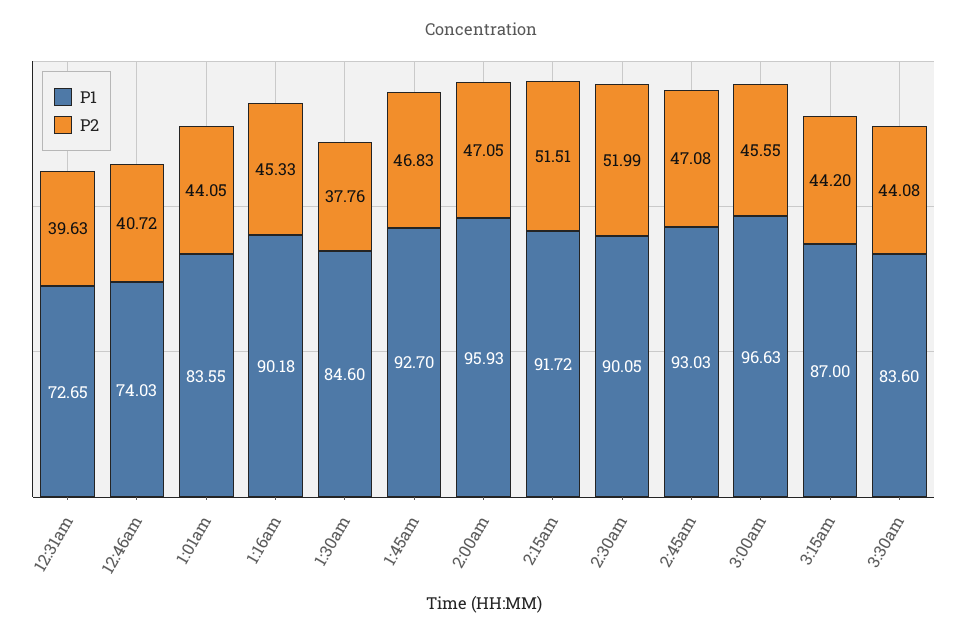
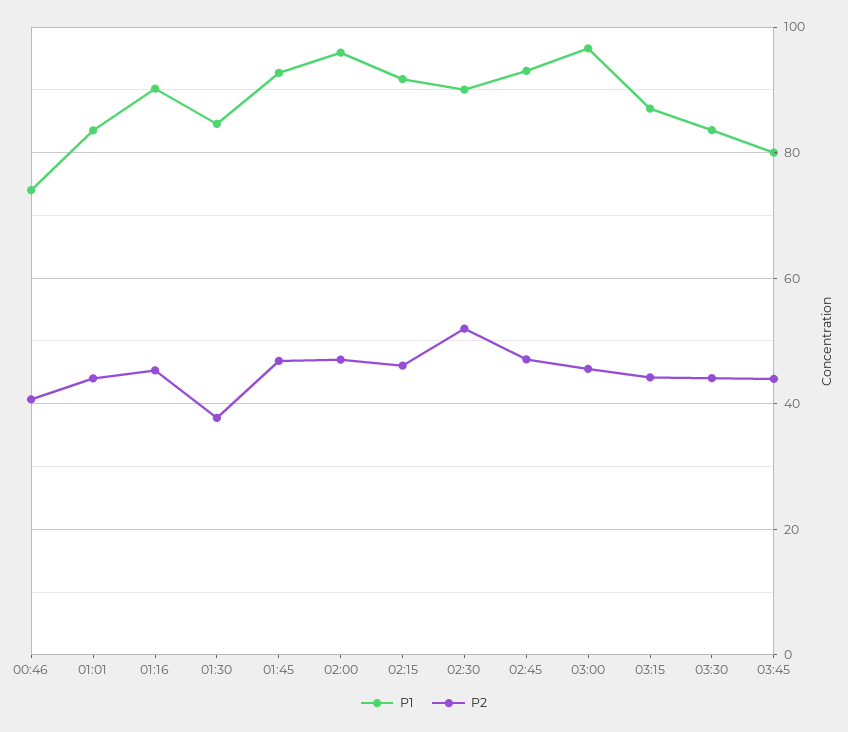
P1, 12:31am: 72.65 -> none
P2, 12:31am: 39.63 -> none
P2, 2:15am: 51.51 -> 46
P1, 03:45: none -> 80
P2, 03:45: none -> 44

